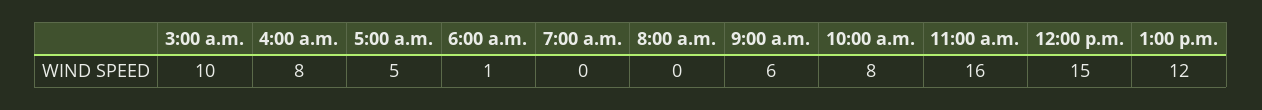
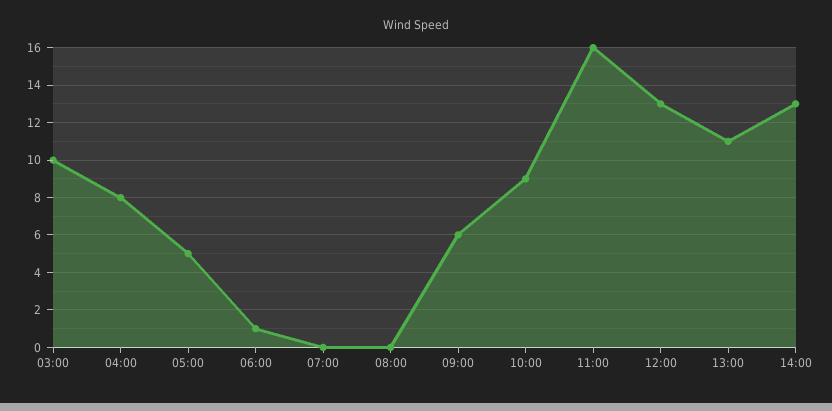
10:00 a.m.: 8 -> 9
12:00 p.m.: 15 -> 13
1:00 p.m.: 12 -> 11
14:00: none -> 13

